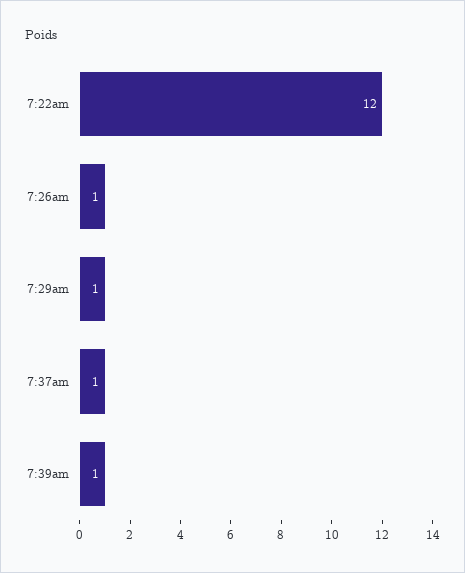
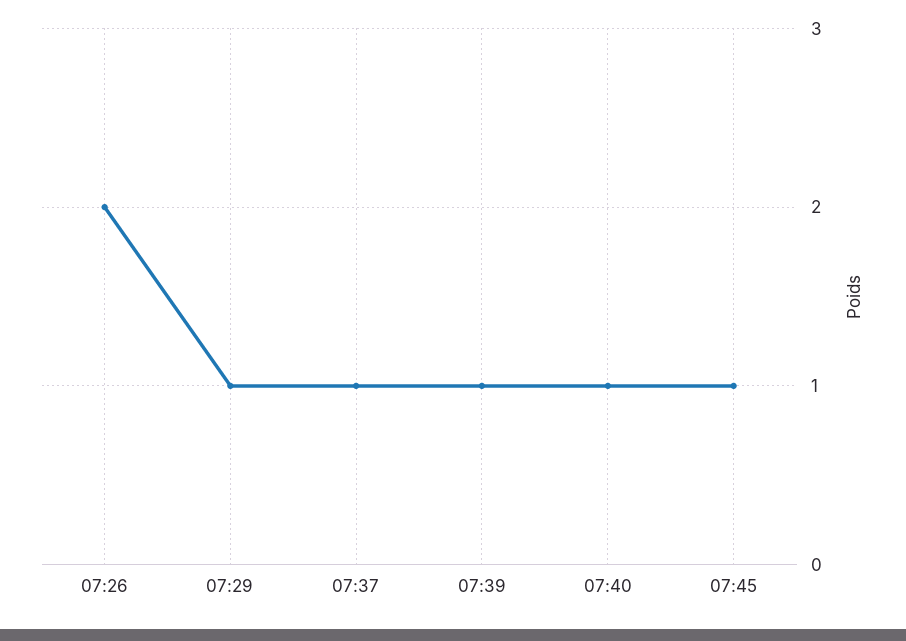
7:22am: 12 -> none
7:26am: 1 -> 2
07:40: none -> 1
07:45: none -> 1

